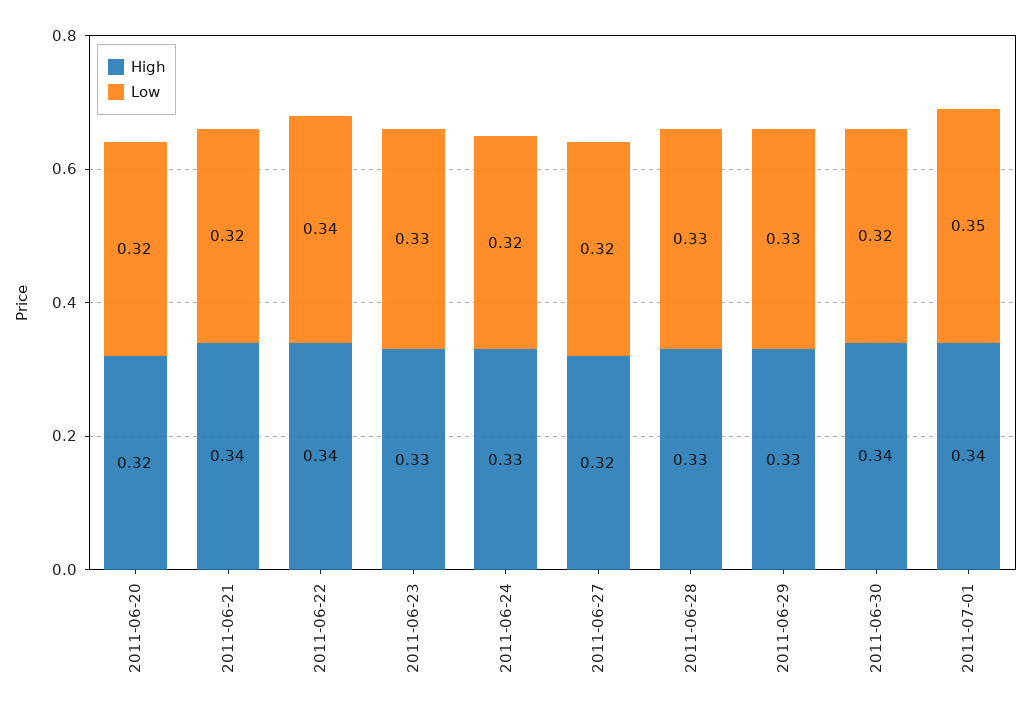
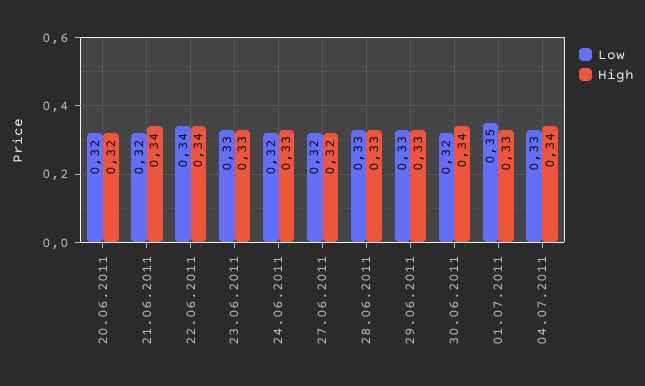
High, 2011-07-01: 0.34 -> 0.33
Low, 04.07.2011: none -> 0.33
High, 04.07.2011: none -> 0.34

